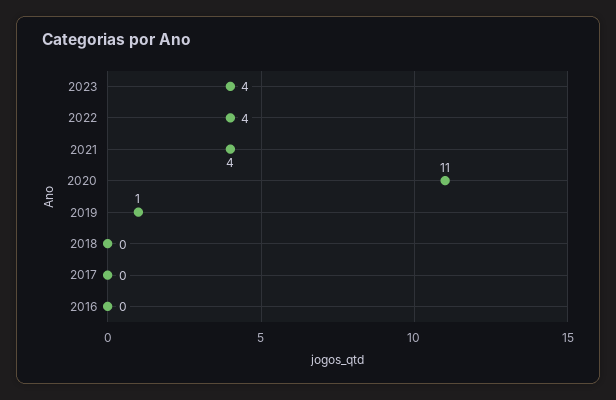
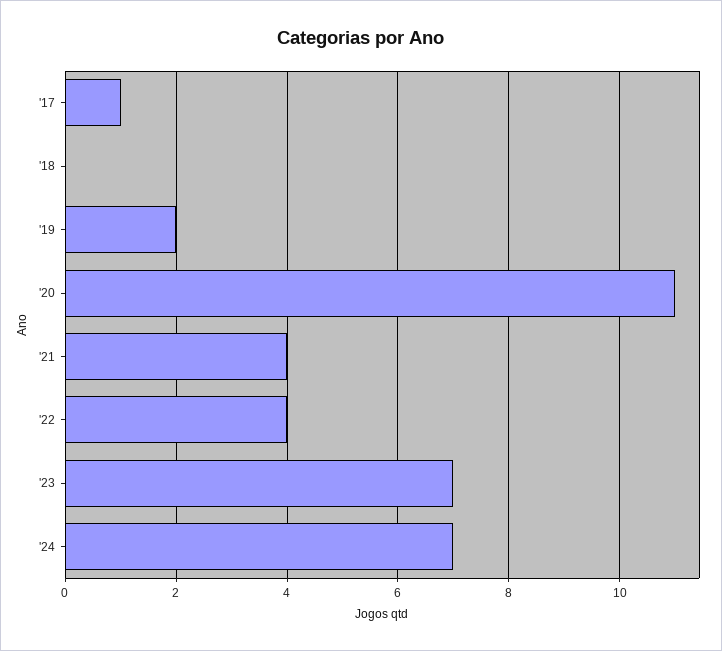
2023: 4 -> 7
2019: 1 -> 2
2017: 0 -> 1
2016: 0 -> none
'24: none -> 7

